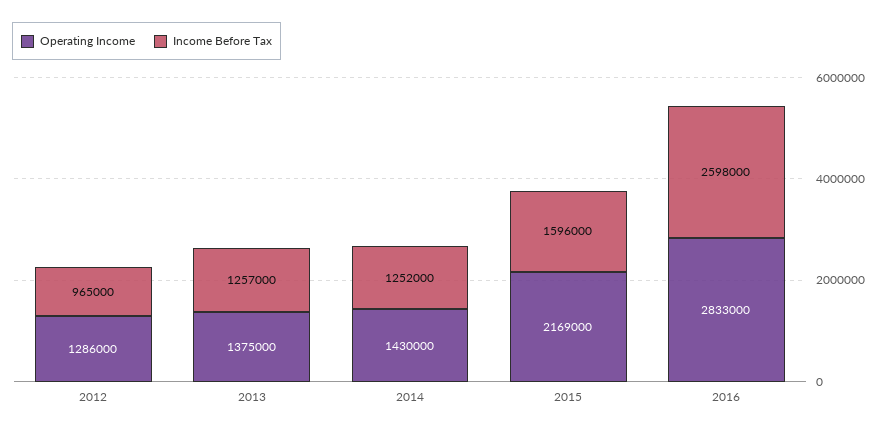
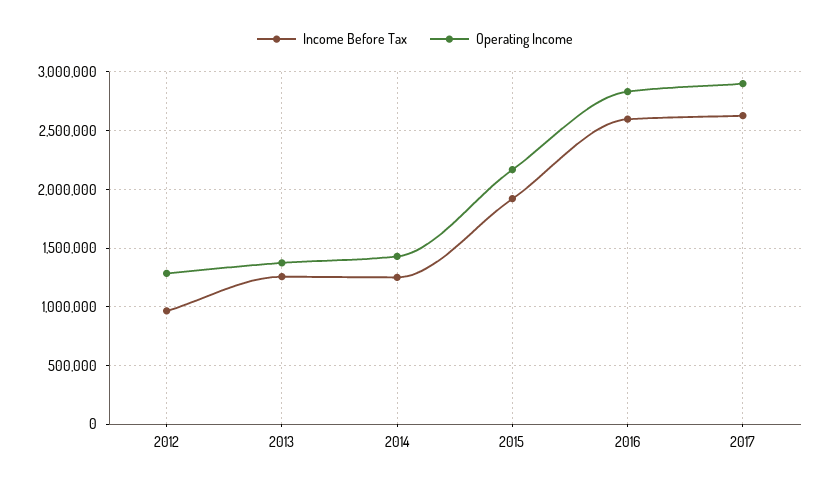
Income Before Tax, 2015: 1596000 -> 1900000
Income Before Tax, 2017: none -> 2600000
Operating Income, 2017: none -> 2900000

